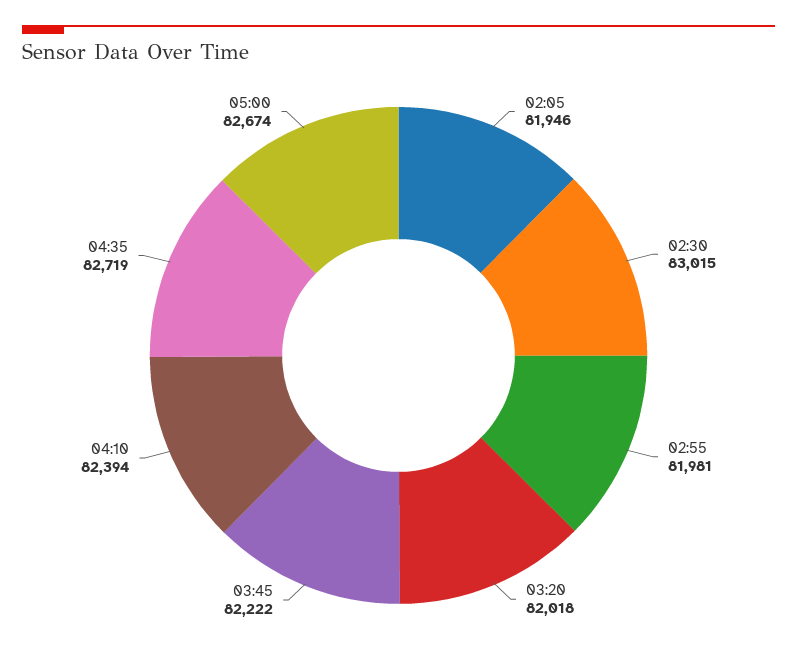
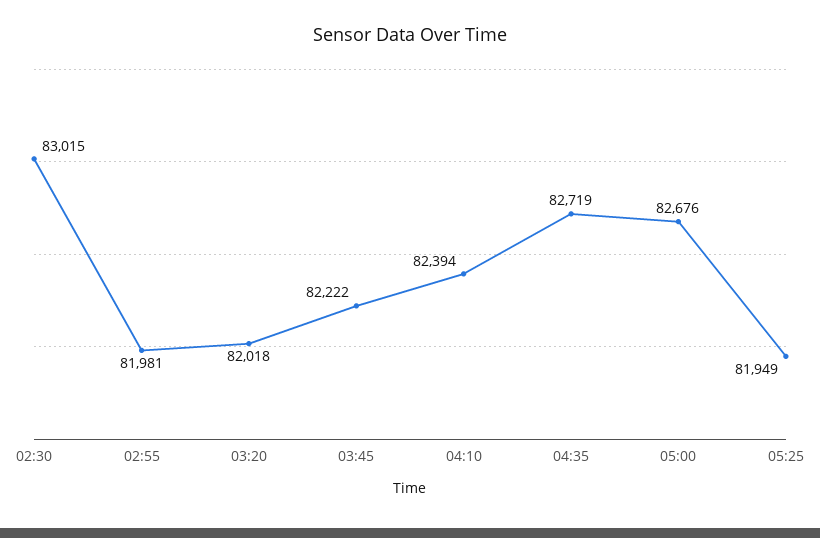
02:05: 81946 -> none
05:00: 82674 -> 82676
05:25: none -> 81949

